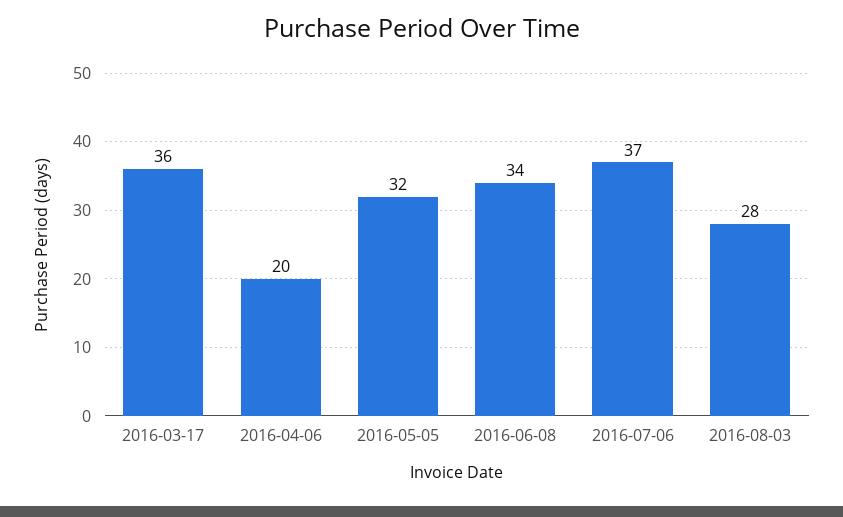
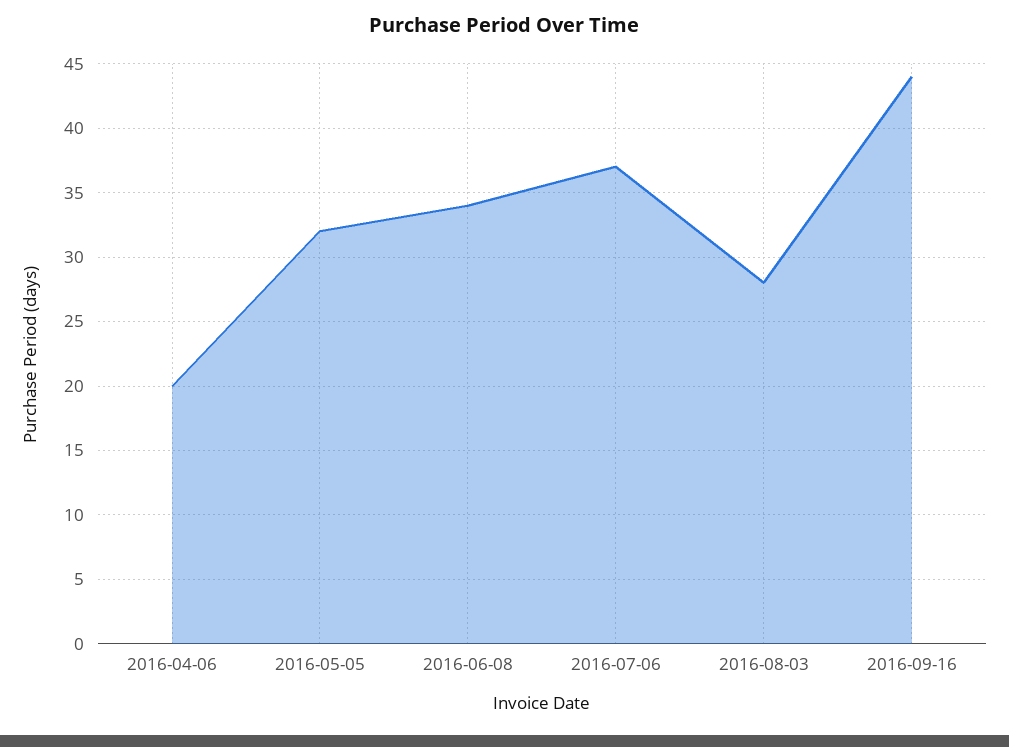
2016-03-17: 36 -> none
2016-09-16: none -> 44

